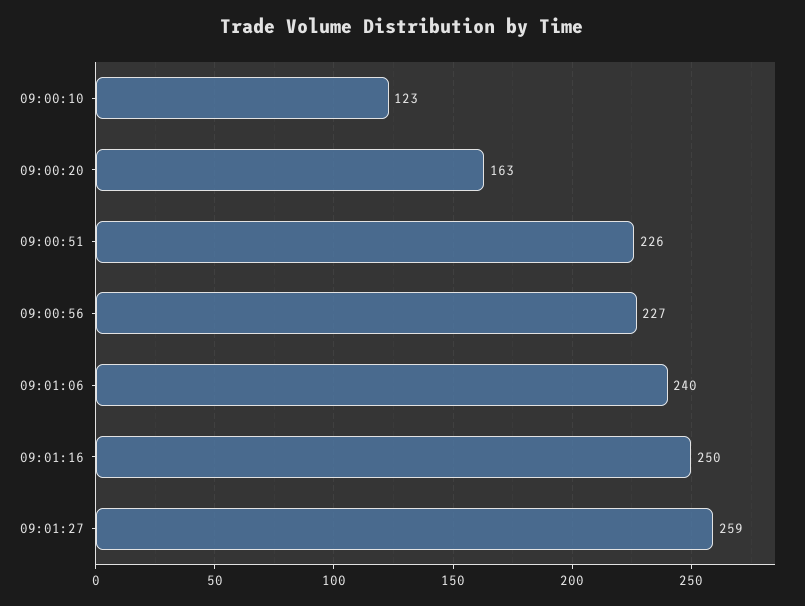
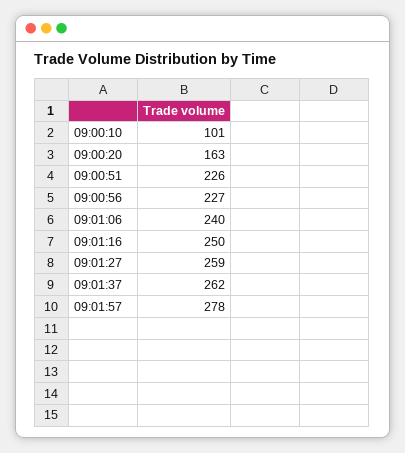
09:00:10: 123 -> 101
09:01:37: none -> 262
09:01:57: none -> 278

